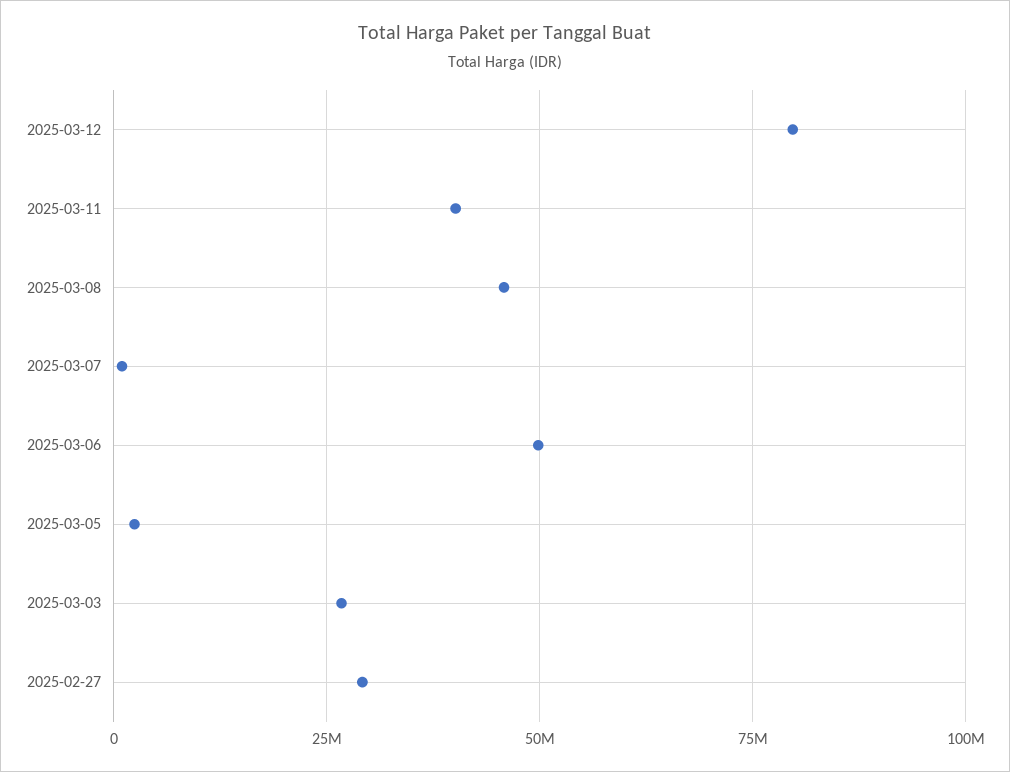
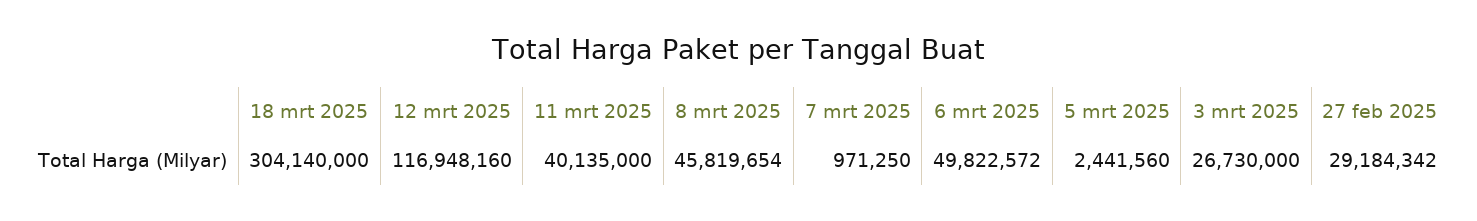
2025-03-12: 80000000 -> 116948160
18 mrt 2025: none -> 304140000

